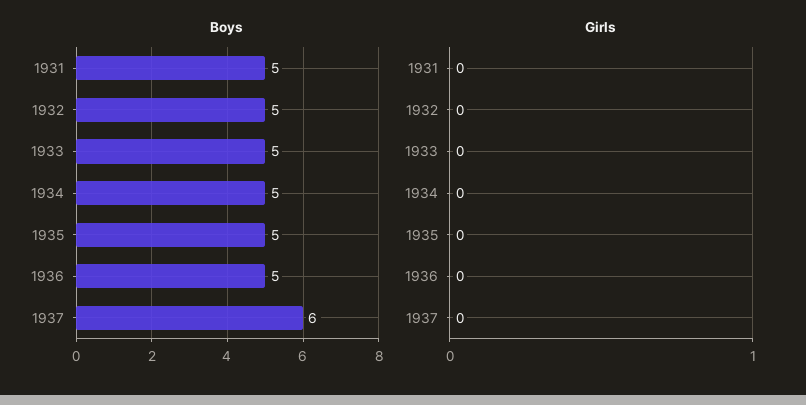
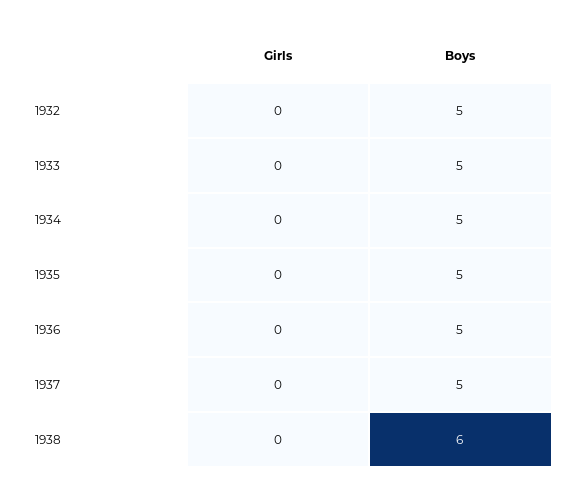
Boys, 1931: 5 -> none
Boys, 1937: 6 -> 5
Girls, 1931: 0 -> none
Girls, 1938: none -> 0
Boys, 1938: none -> 6

